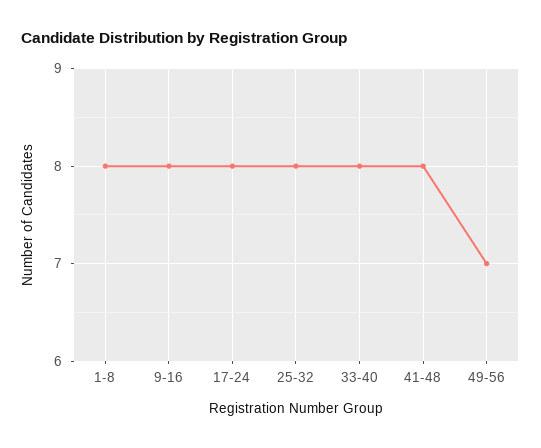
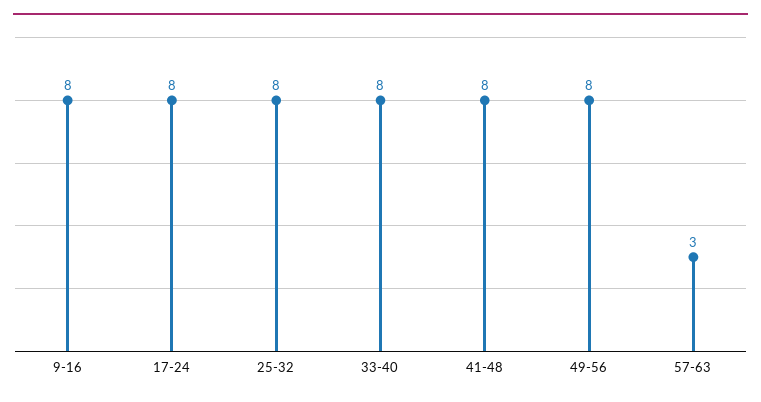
1-8: 8 -> none
49-56: 7 -> 8
57-63: none -> 3

